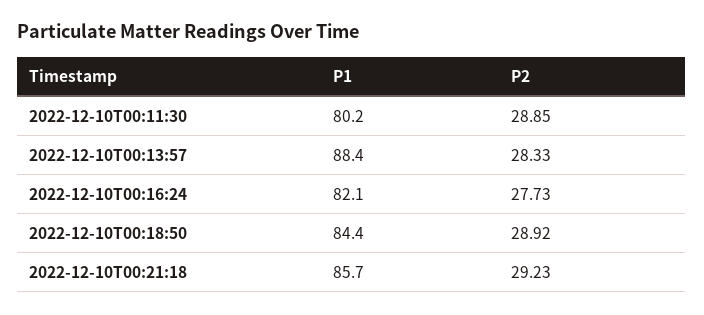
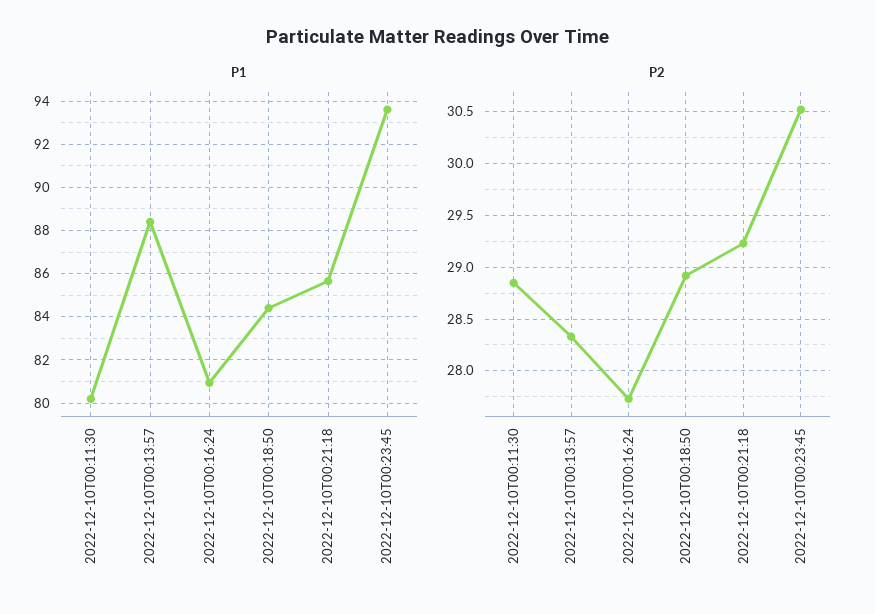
P1, 2022-12-10T00:16:24: 82.1 -> 81
P1, 2022-12-10T00:23:45: none -> 93.5
P2, 2022-12-10T00:23:45: none -> 30.5

